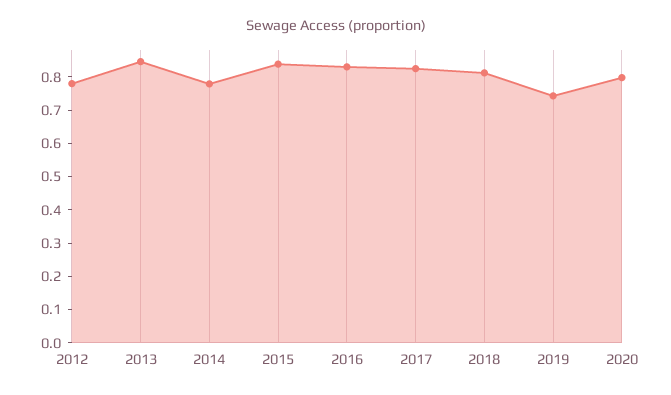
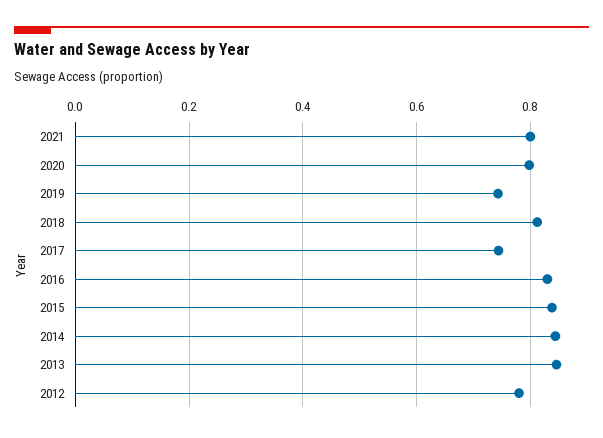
2014: 0.775 -> 0.84
2017: 0.825 -> 0.74
2021: none -> 0.8

